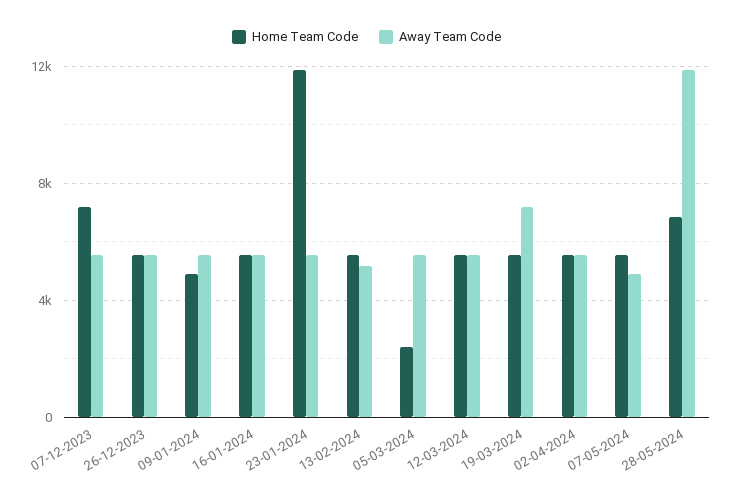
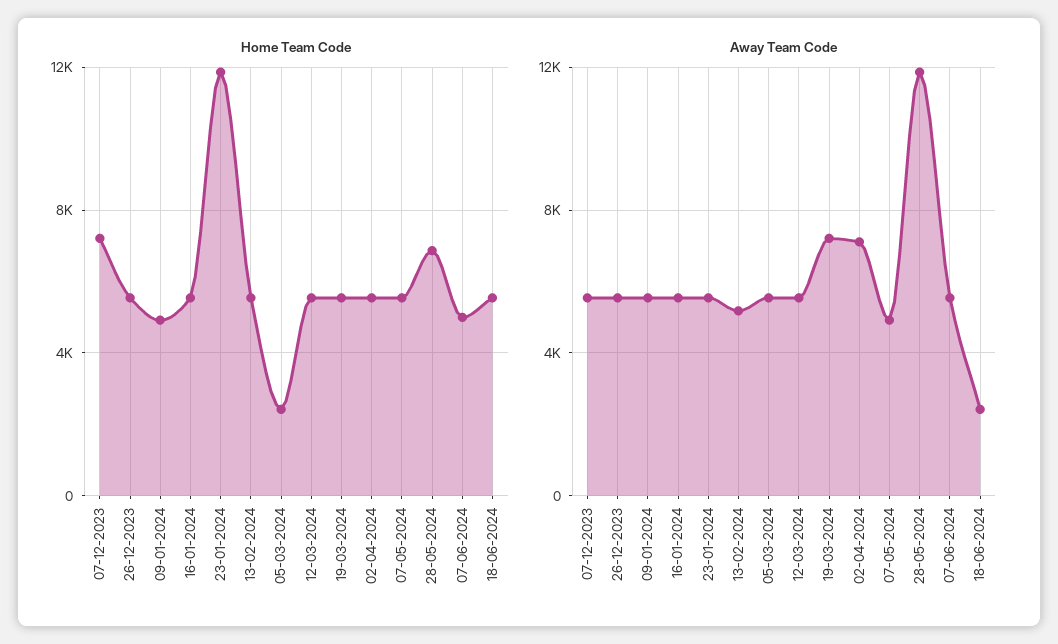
Away Team Code, 02-04-2024: 5500 -> 7000
Home Team Code, 07-06-2024: none -> 5000
Home Team Code, 18-06-2024: none -> 5500
Away Team Code, 07-06-2024: none -> 5500
Away Team Code, 18-06-2024: none -> 2500

